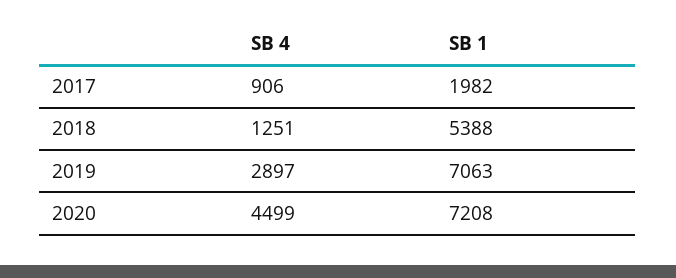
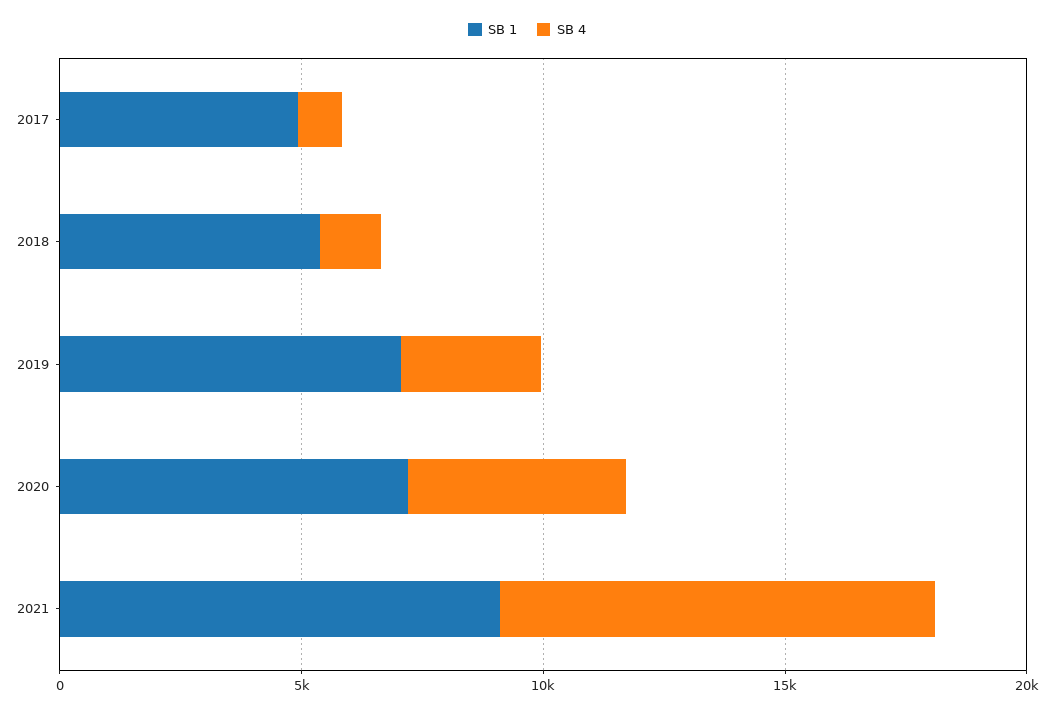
SB 1, 2017: 1982 -> 5000
SB 1, 2021: none -> 9000
SB 4, 2021: none -> 9000

